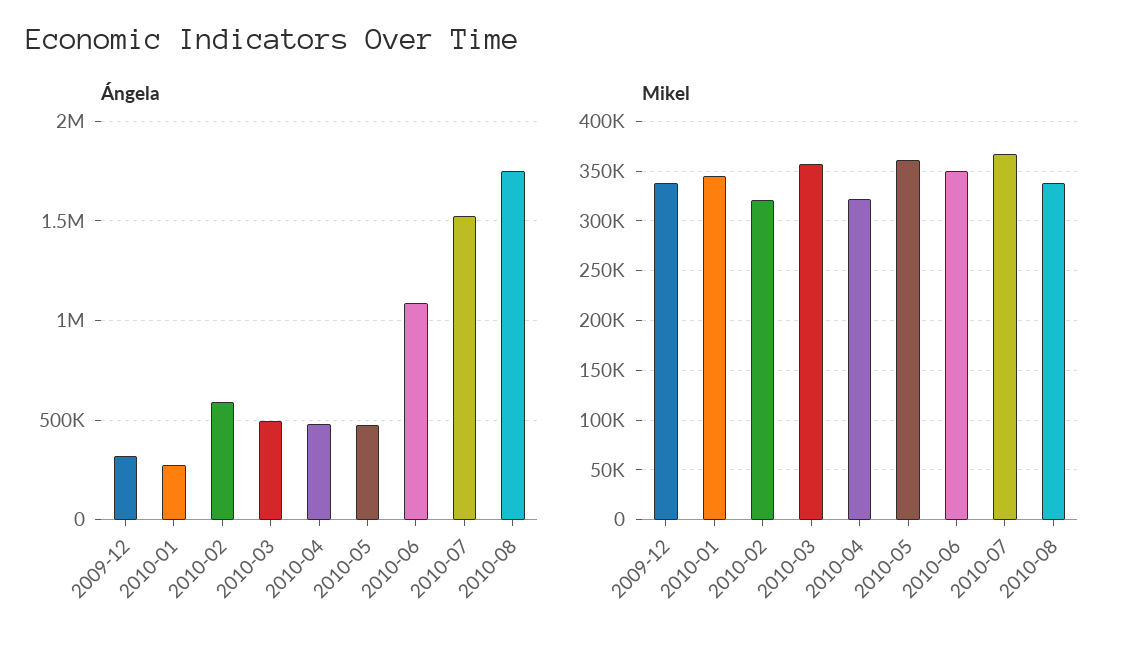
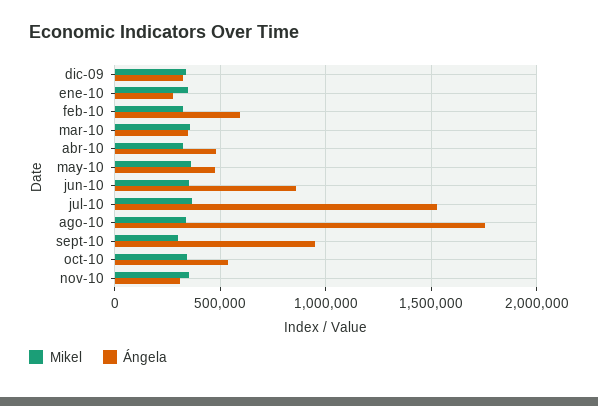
Ángela, 2010-03: 500000 -> 350000
Ángela, 2010-06: 1100000 -> 850000
Mikel, sept-10: none -> 300000
Ángela, sept-10: none -> 950000
Mikel, oct-10: none -> 350000
Ángela, oct-10: none -> 550000
Mikel, nov-10: none -> 350000
Ángela, nov-10: none -> 300000

